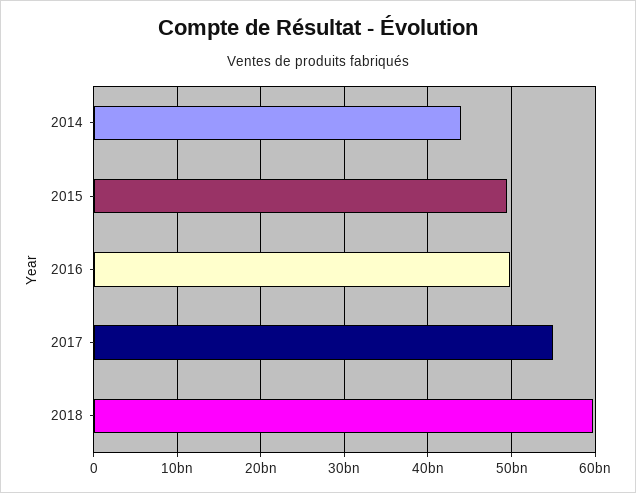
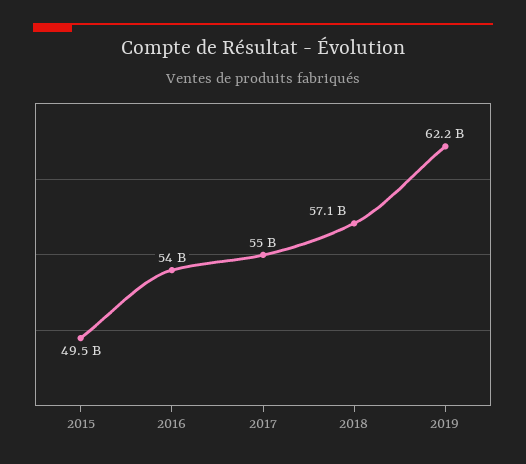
2014: 44000000000 -> none
2016: 50000000000 -> 54000000000
2018: 60000000000 -> 57100000000
2019: none -> 62200000000

